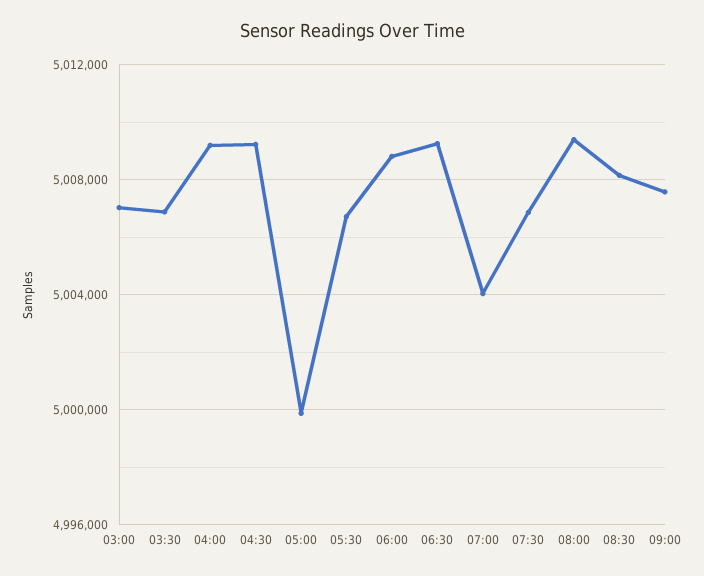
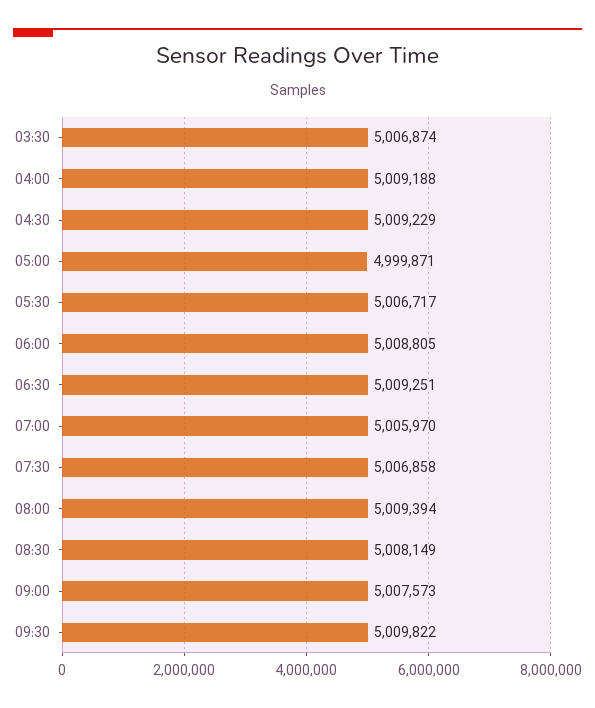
03:00: 5007000 -> none
07:00: 5004000 -> 5005970
09:30: none -> 5009822

